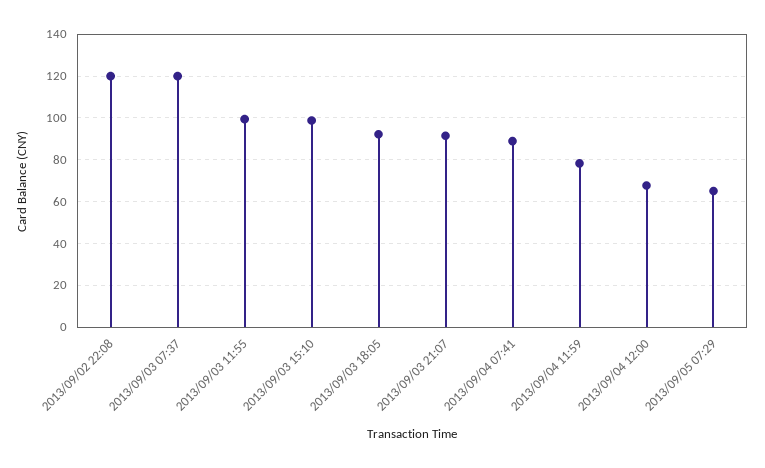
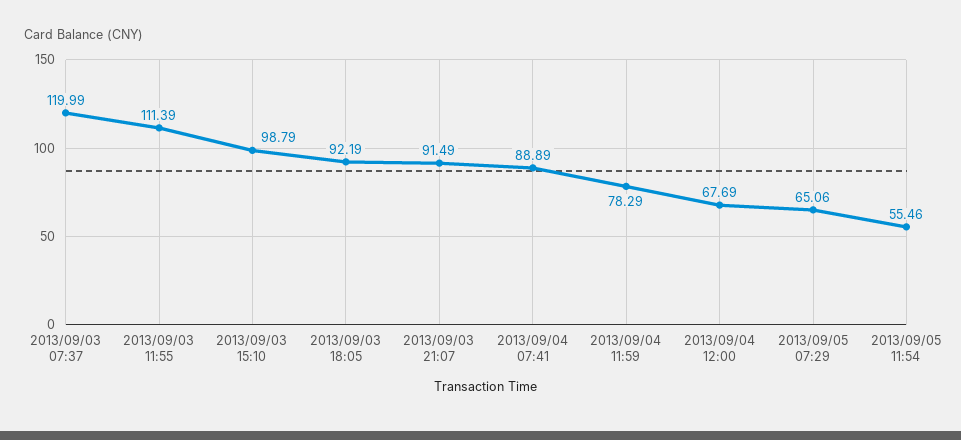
2013/09/02 22:08: 120 -> none
2013/09/03 11:55: 100 -> 111.39
2013/09/05 11:54: none -> 55.46

